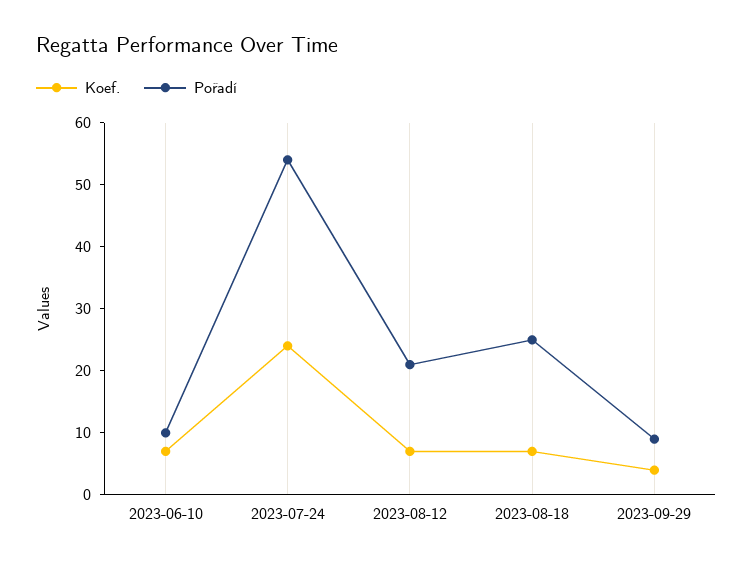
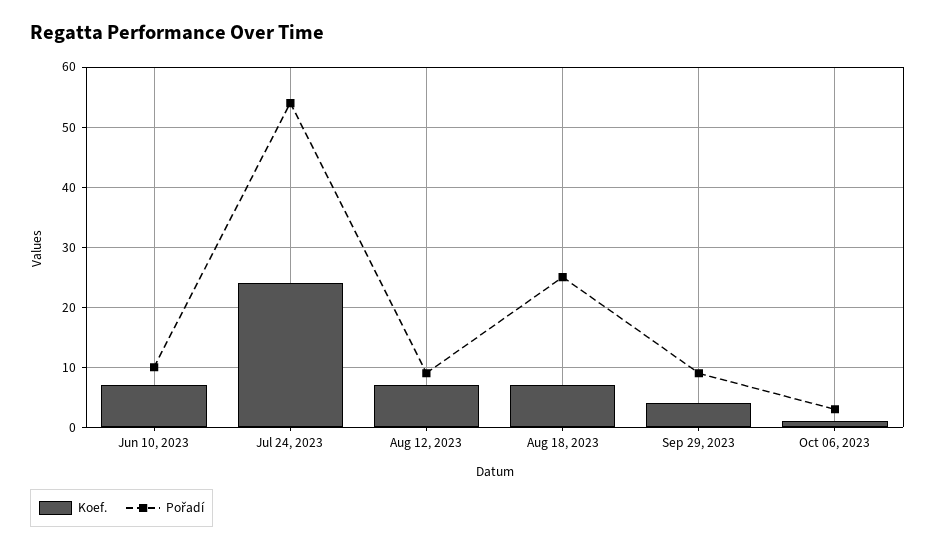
Pořadí, 2023-08-12: 20 -> 9
Koef., Oct 06, 2023: none -> 1
Pořadí, Oct 06, 2023: none -> 3

